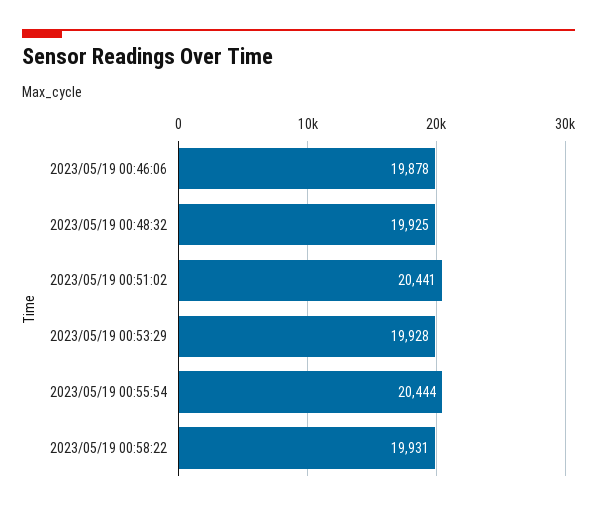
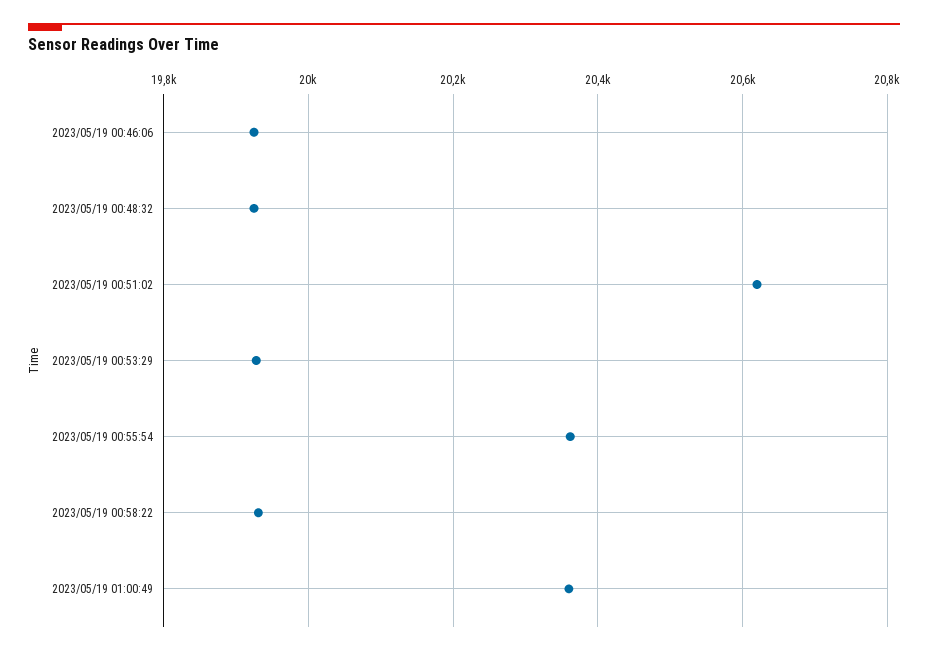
2023/05/19 00:46:06: 19878 -> 19920
2023/05/19 00:51:02: 20441 -> 20620
2023/05/19 00:55:54: 20444 -> 20360
2023/05/19 01:00:49: none -> 20360

